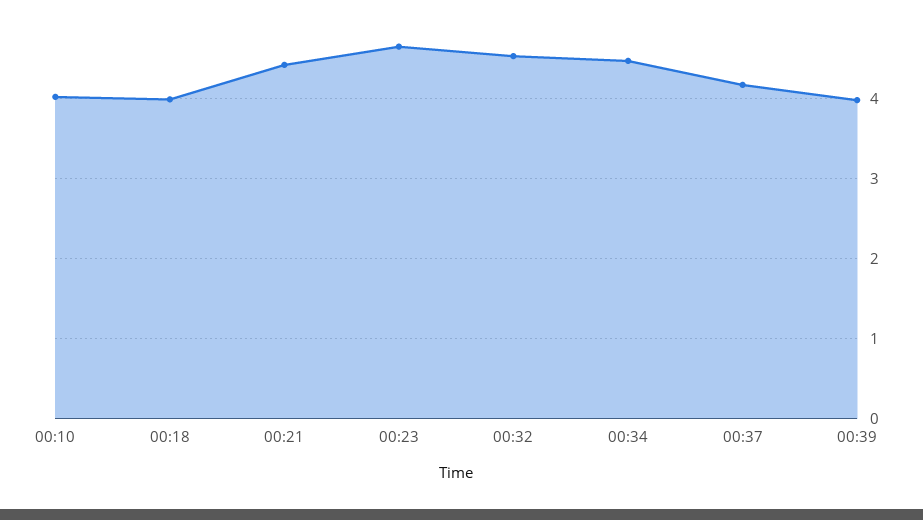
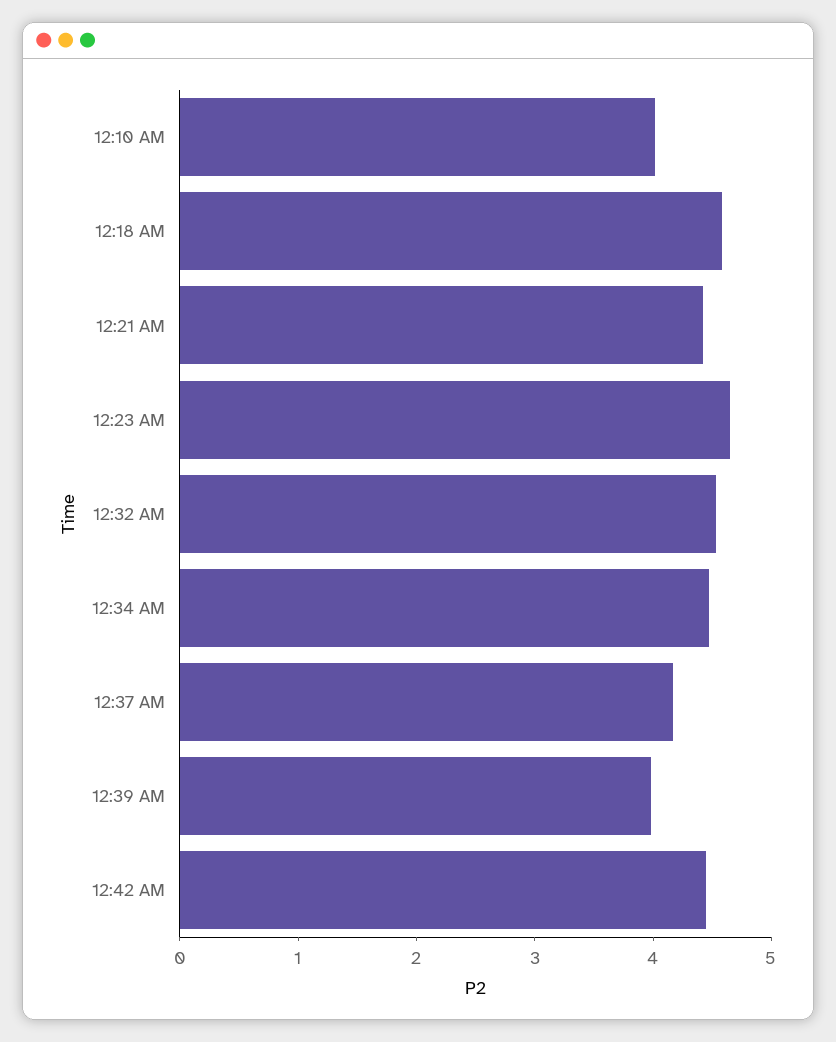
00:18: 4 -> 4.6
12:42 AM: none -> 4.4

